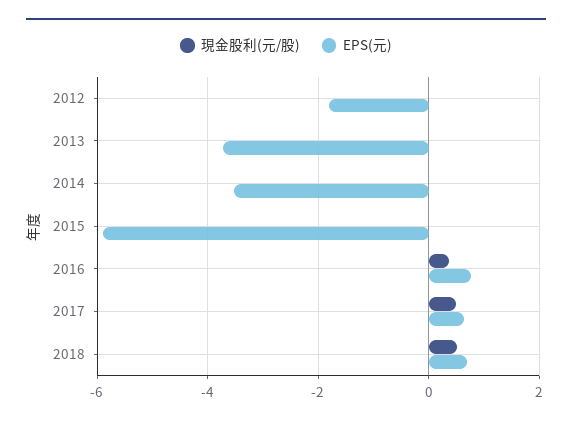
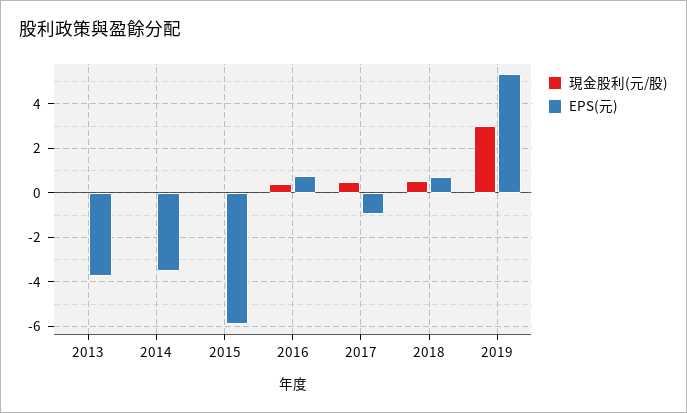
現金股利(元/股), 2012: 0 -> none
EPS(元), 2012: -1.8 -> none
EPS(元), 2017: 0.6 -> -1
現金股利(元/股), 2019: none -> 3
EPS(元), 2019: none -> 5.5

